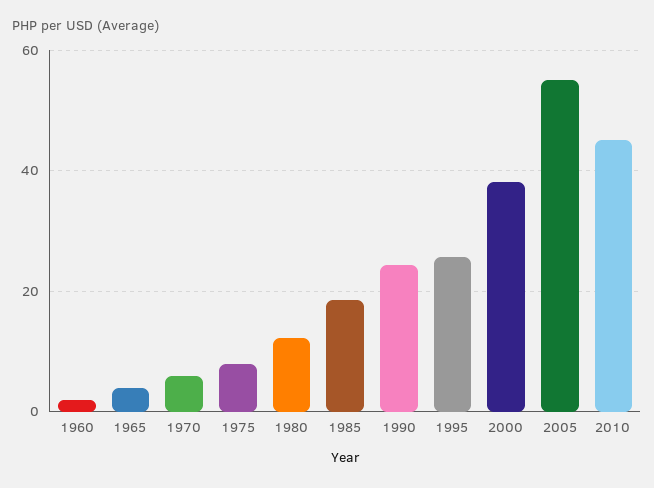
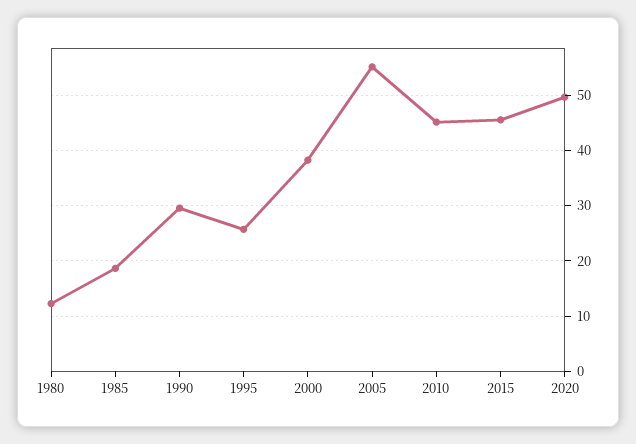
1960: 2 -> none
1965: 4 -> none
1970: 6 -> none
1975: 8 -> none
1990: 24 -> 30
2015: none -> 46
2020: none -> 50

